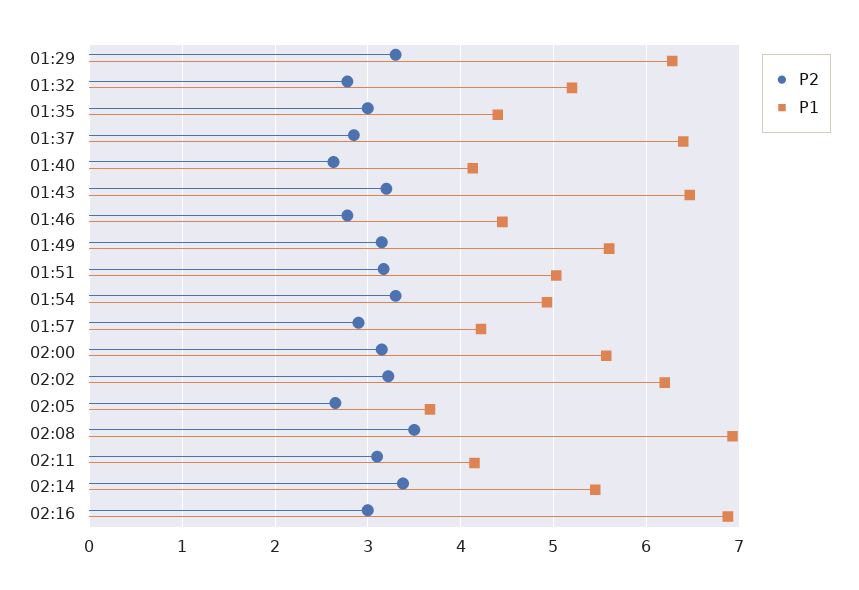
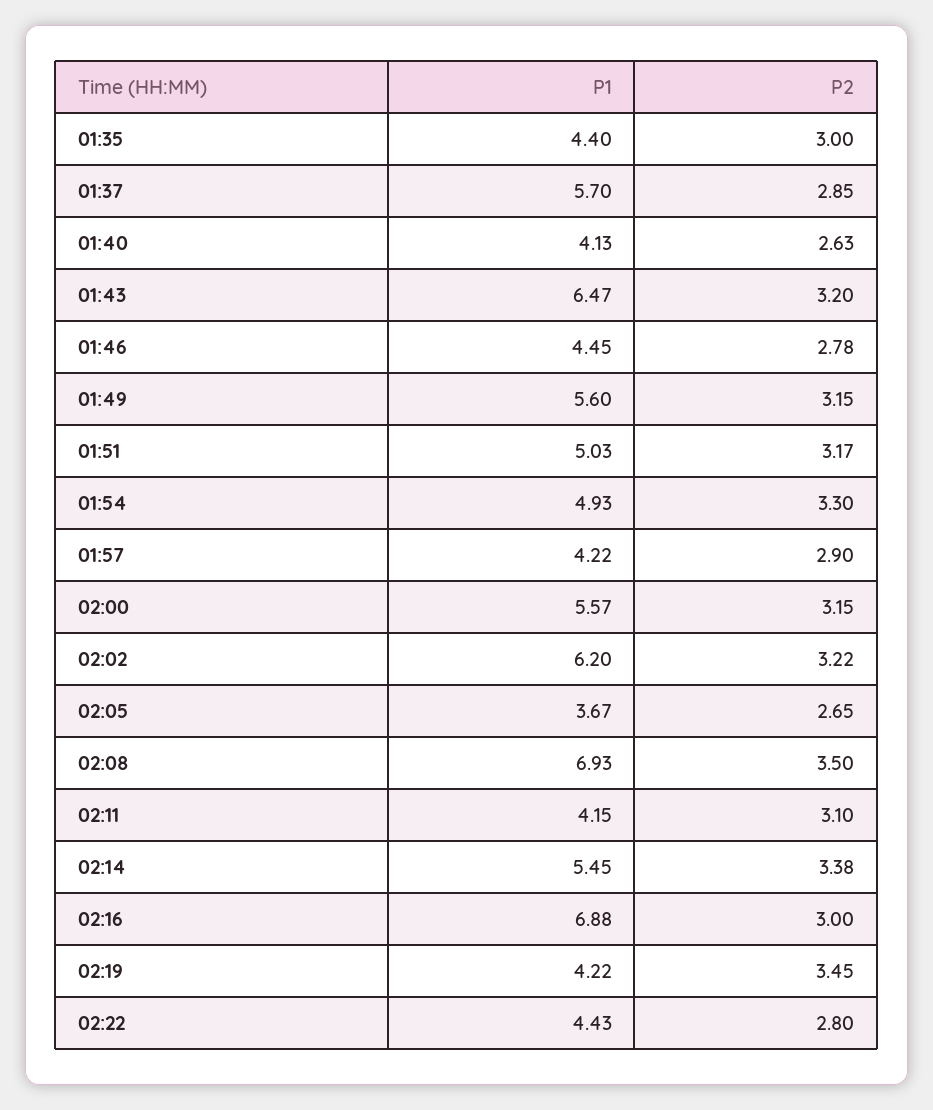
P2, 01:29: 3.3 -> none
P1, 01:29: 6.3 -> none
P2, 01:32: 2.8 -> none
P1, 01:32: 5.2 -> none
P1, 01:37: 6.4 -> 5.7
P1, 02:19: none -> 4.22
P2, 02:19: none -> 3.45
P1, 02:22: none -> 4.43
P2, 02:22: none -> 2.8

